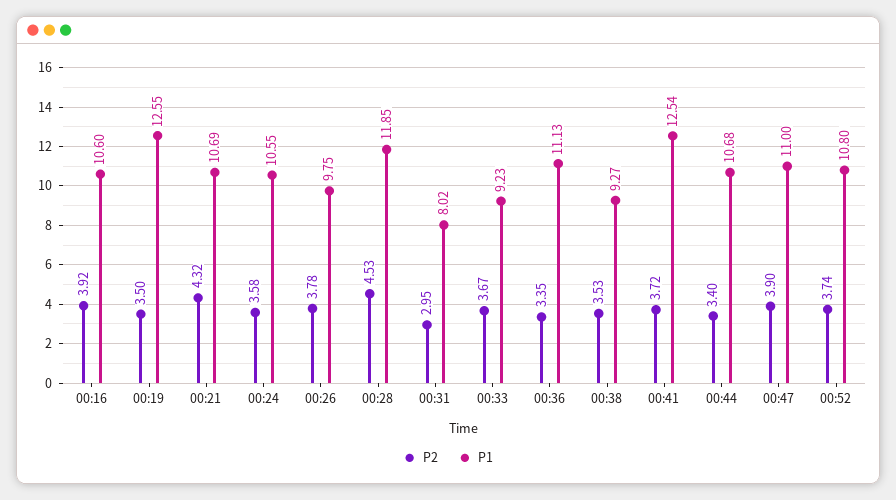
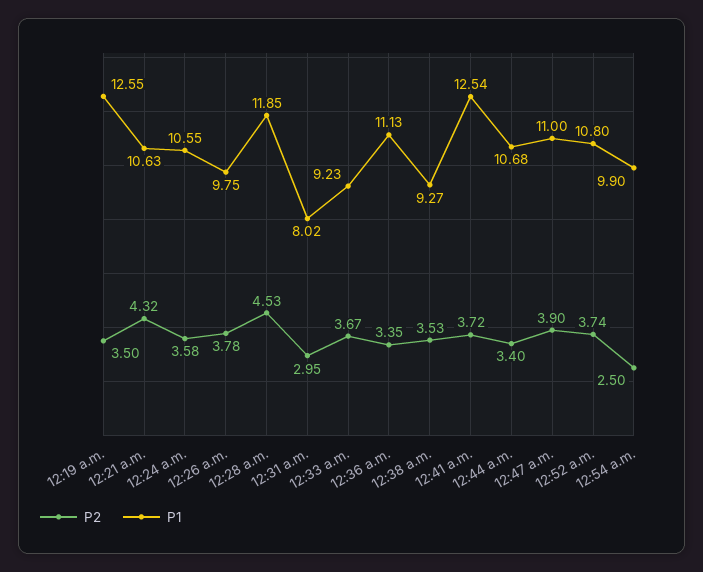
P2, 00:16: 3.92 -> none
P1, 00:16: 10.6 -> none
P1, 00:21: 10.69 -> 10.63
P2, 12:54 a.m.: none -> 2.5
P1, 12:54 a.m.: none -> 9.9

